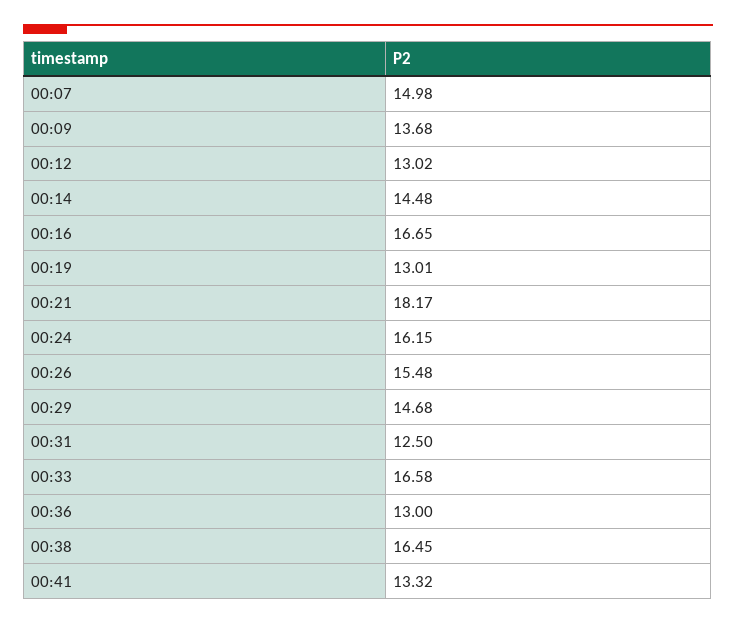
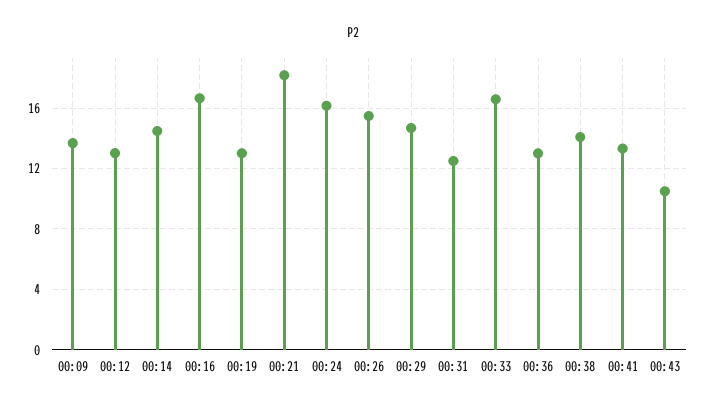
00:07: 14.98 -> none
00:38: 16.45 -> 14
00:43: none -> 10.5

